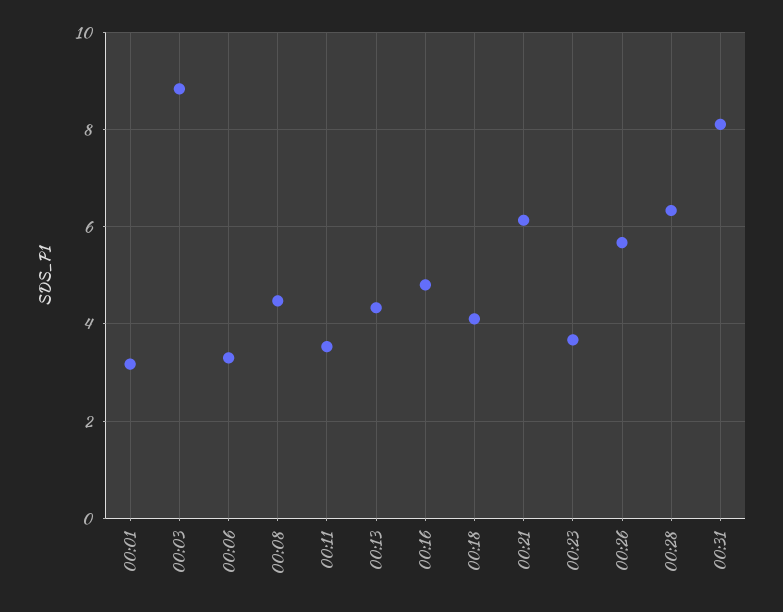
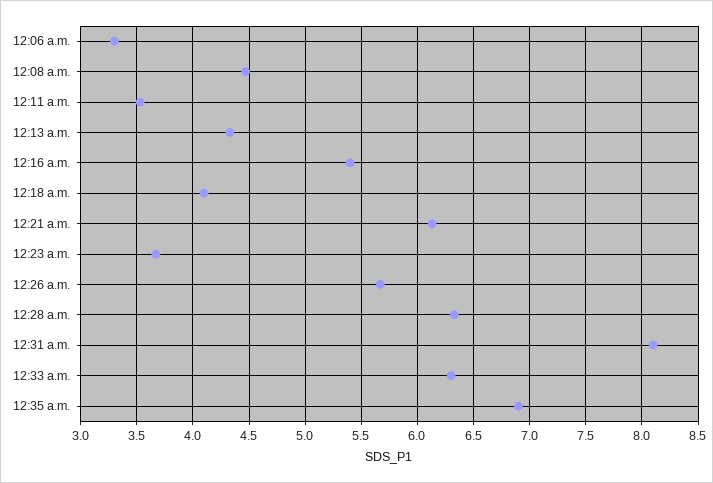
00:01: 3.2 -> none
00:03: 8.8 -> none
00:16: 4.8 -> 5.4
12:33 a.m.: none -> 6.3
12:35 a.m.: none -> 6.9

